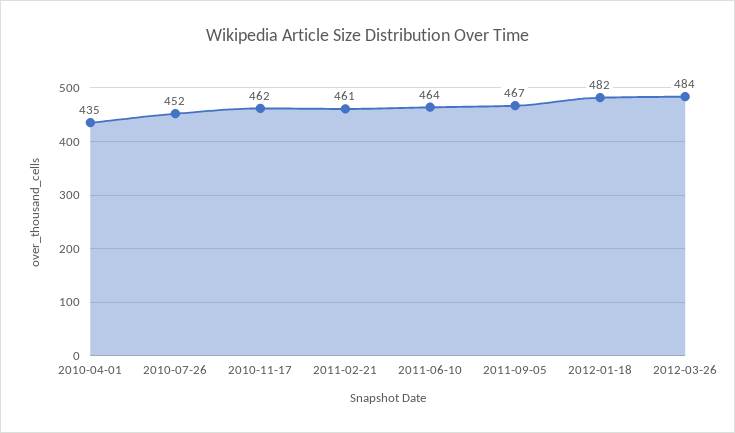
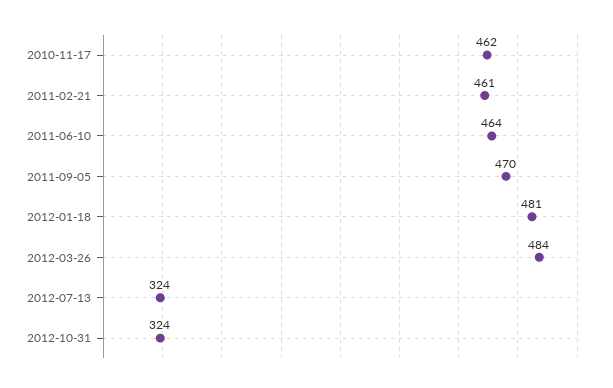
2010-04-01: 435 -> none
2010-07-26: 452 -> none
2011-09-05: 467 -> 470
2012-01-18: 482 -> 481
2012-07-13: none -> 324
2012-10-31: none -> 324

